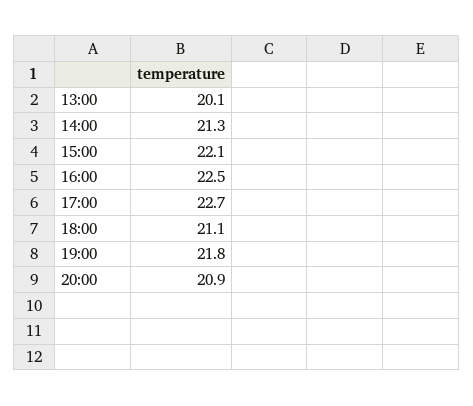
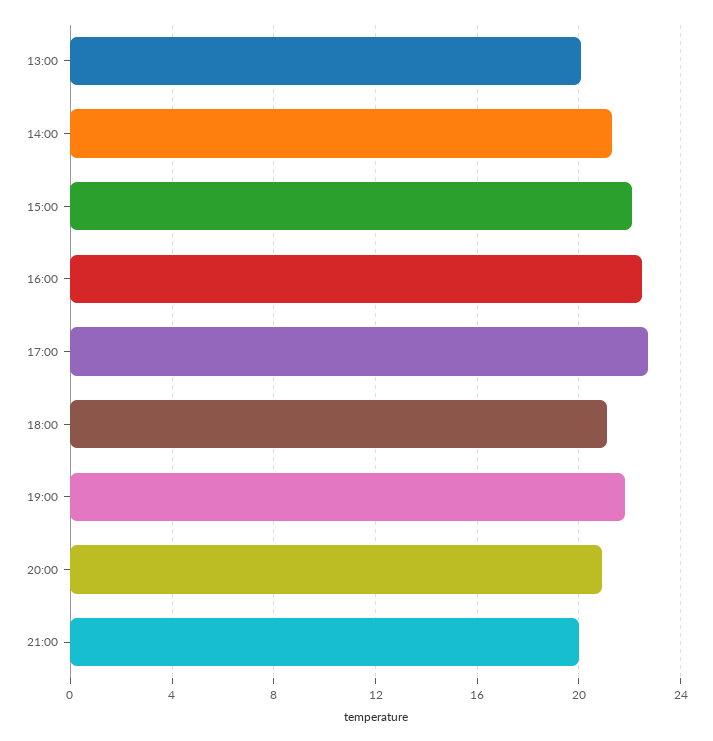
21:00: none -> 20

